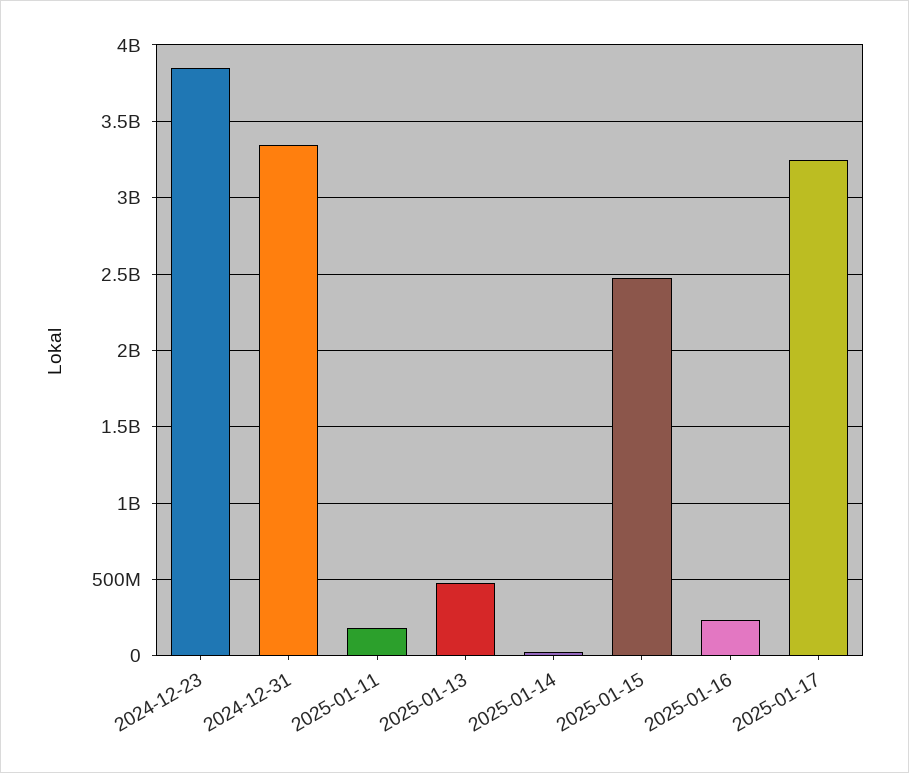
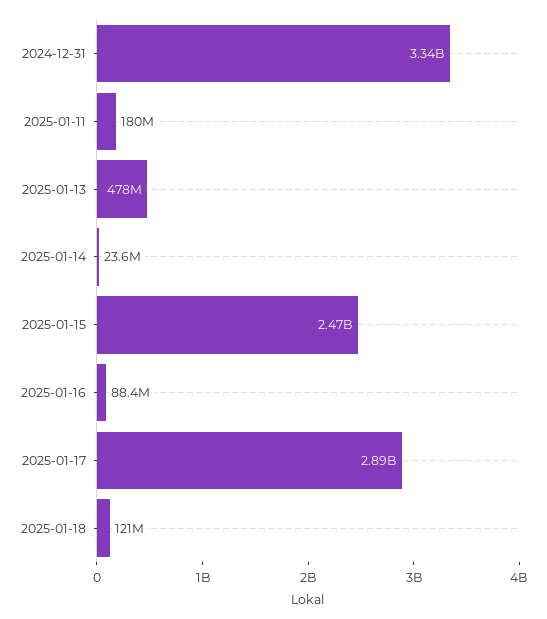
2024-12-23: 3850000000 -> none
2025-01-16: 250000000 -> 88400000
2025-01-17: 3250000000 -> 2890000000
2025-01-18: none -> 121000000

